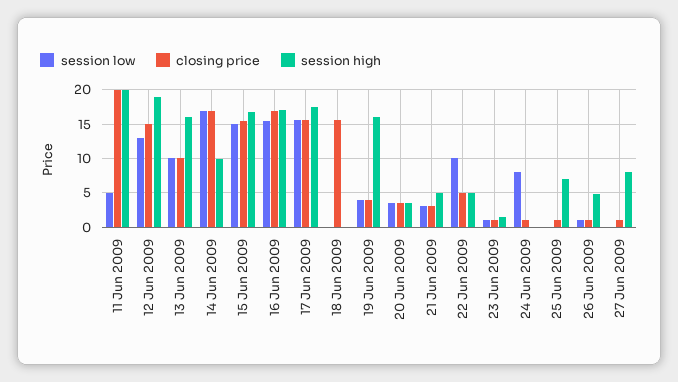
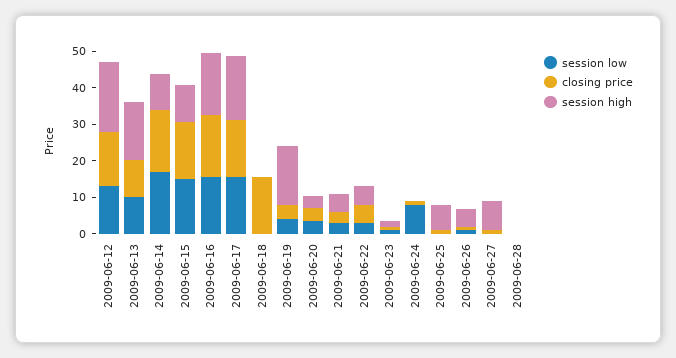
session low, 11 Jun 2009: 5 -> none
closing price, 11 Jun 2009: 20 -> none
session high, 11 Jun 2009: 20 -> none
session high, 15 Jun 2009: 17 -> 10
session low, 22 Jun 2009: 10 -> 2.5
session low, 2009-06-28: none -> 0
closing price, 2009-06-28: none -> 0
session high, 2009-06-28: none -> 0

